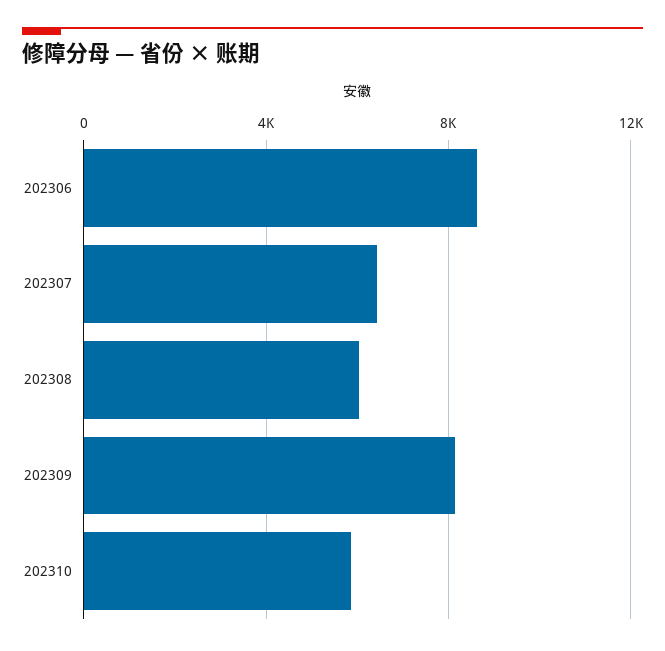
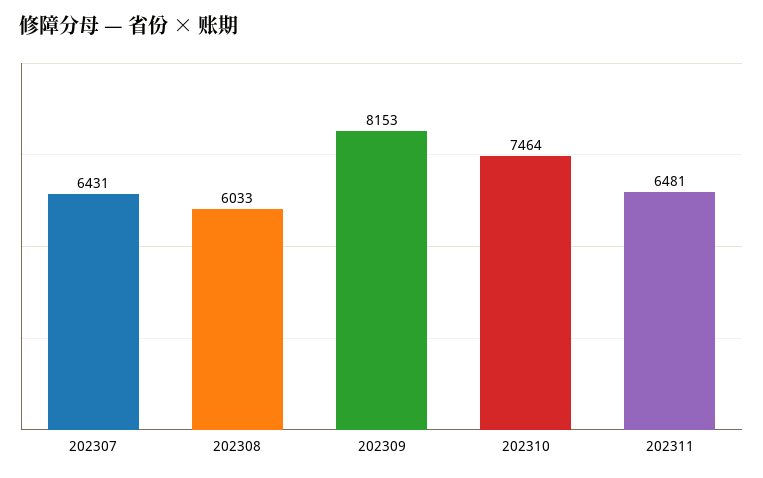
202306: 8500 -> none
202310: 6000 -> 7464
202311: none -> 6481

